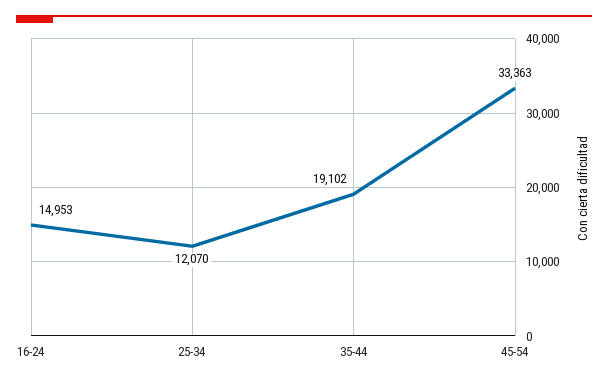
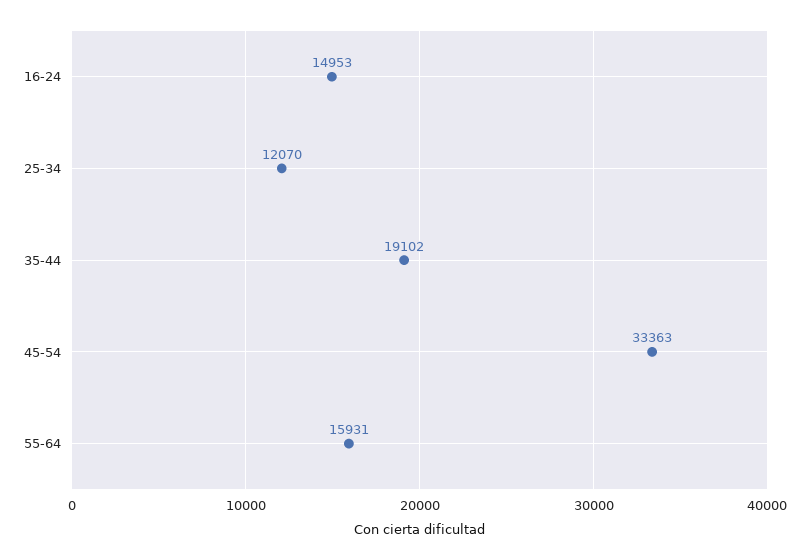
55-64: none -> 15931

